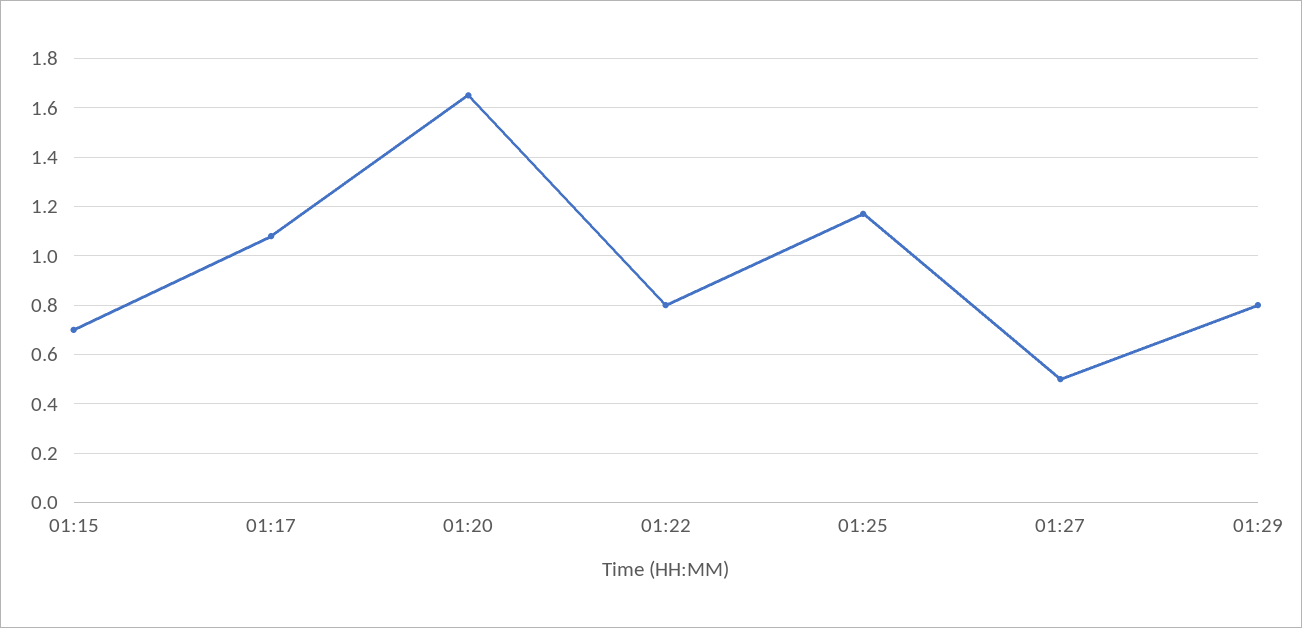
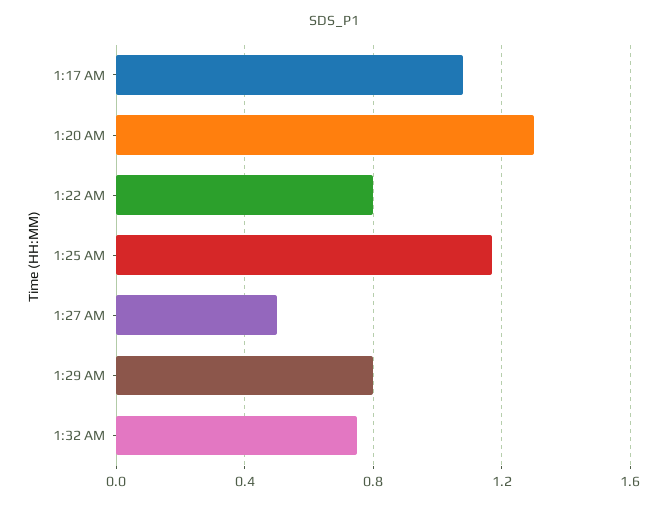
01:15: 0.7 -> none
01:20: 1.65 -> 1.3
1:32 AM: none -> 0.75

